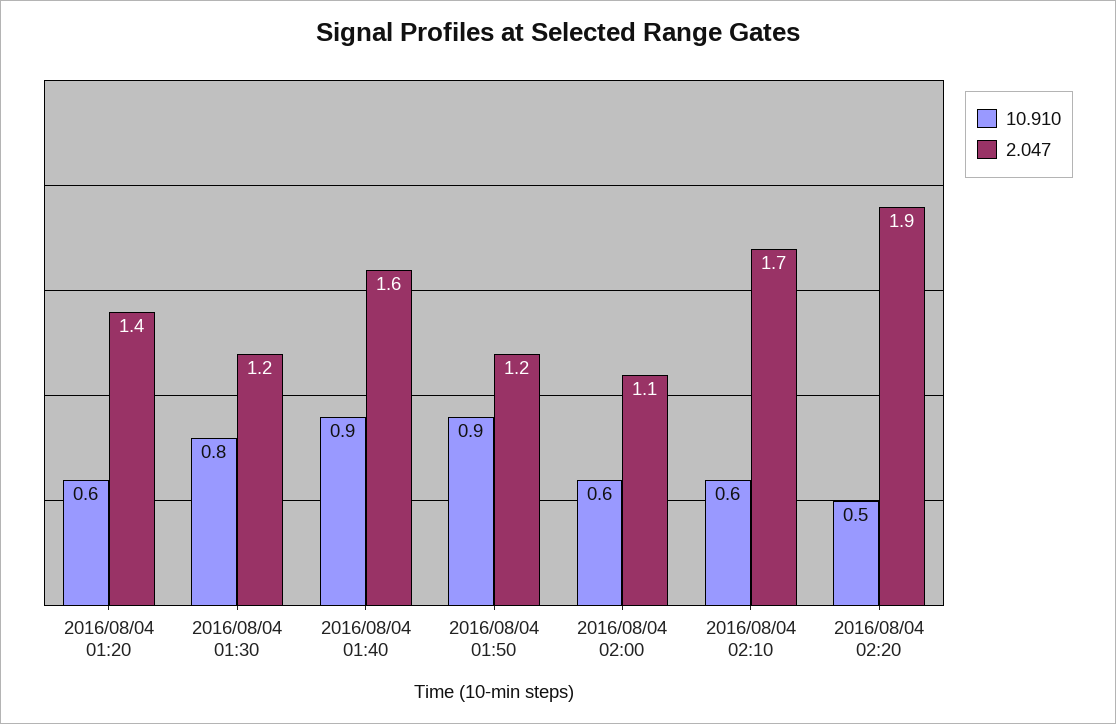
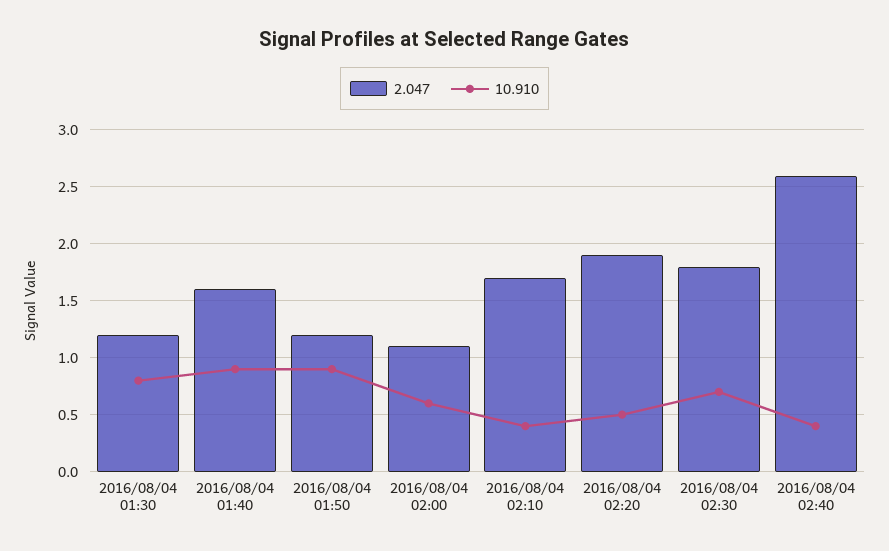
10.910, 2016/08/04 01:20: 0.6 -> none
2.047, 2016/08/04 01:20: 1.4 -> none
10.910, 2016/08/04 02:10: 0.6 -> 0.4
2.047, 2016/08/04 02:30: none -> 1.8
10.910, 2016/08/04 02:30: none -> 0.7
2.047, 2016/08/04 02:40: none -> 2.6
10.910, 2016/08/04 02:40: none -> 0.4

